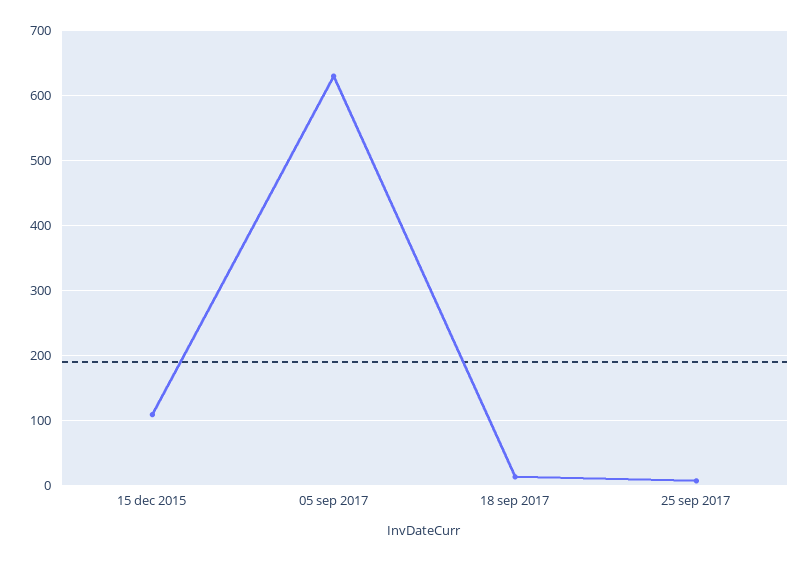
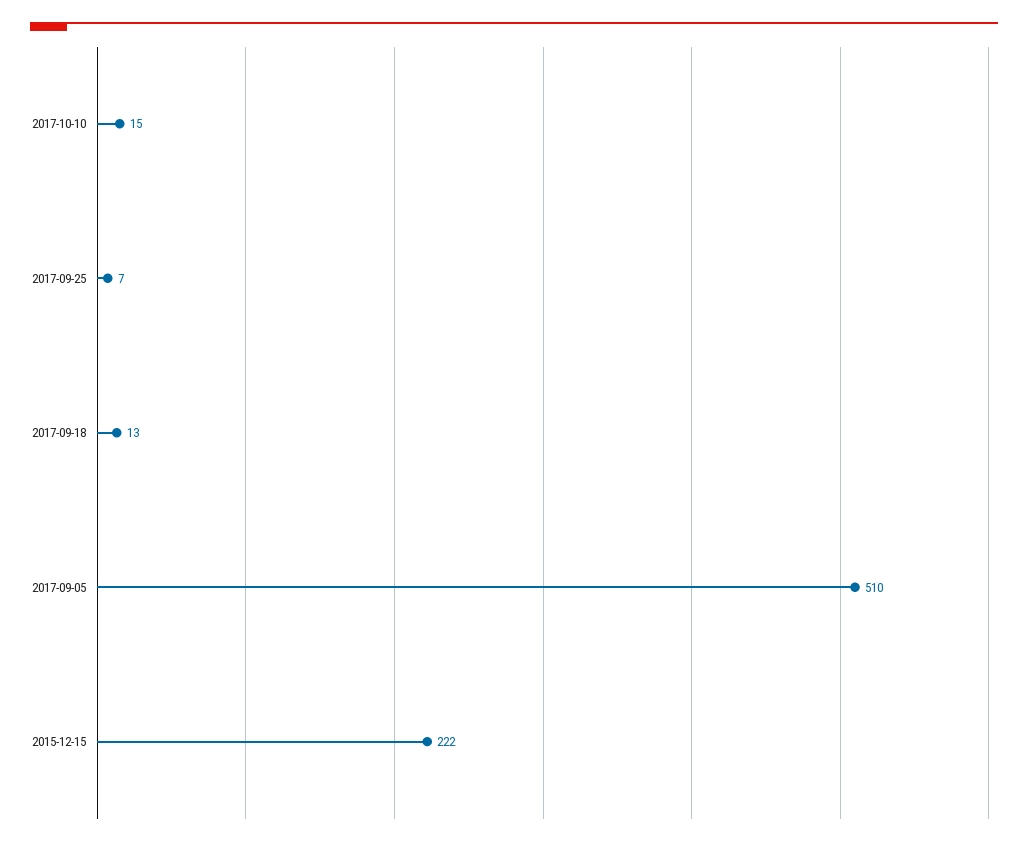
15 dec 2015: 110 -> 222
05 sep 2017: 630 -> 510
2017-10-10: none -> 15

